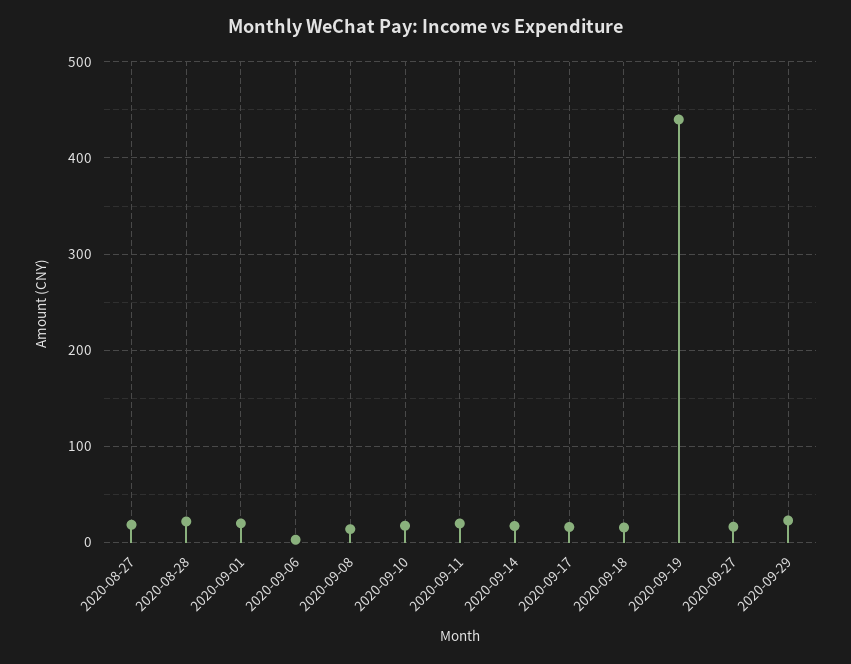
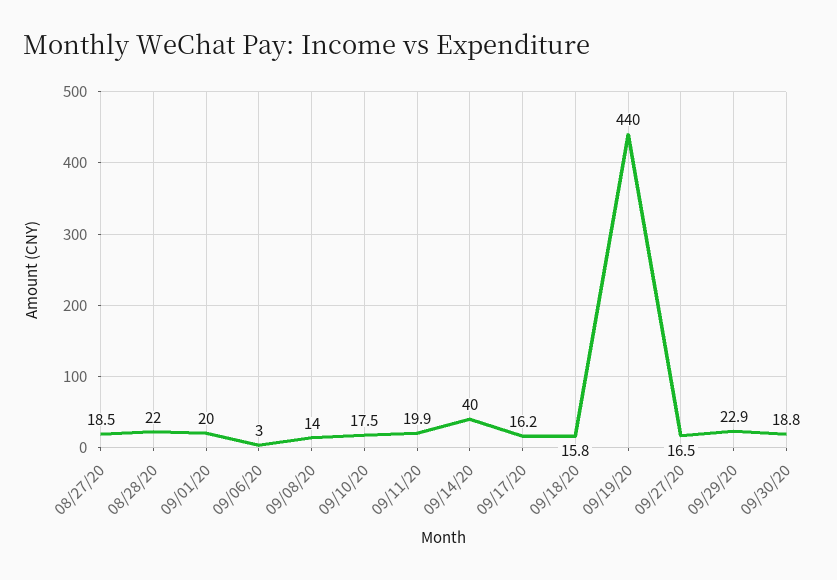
2020-09-14: 20 -> 40
09/30/20: none -> 18.8

